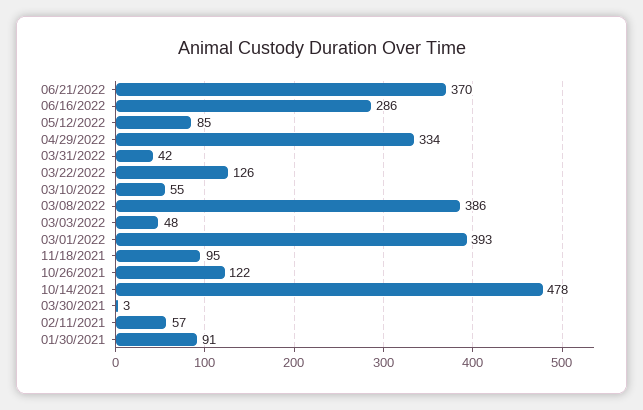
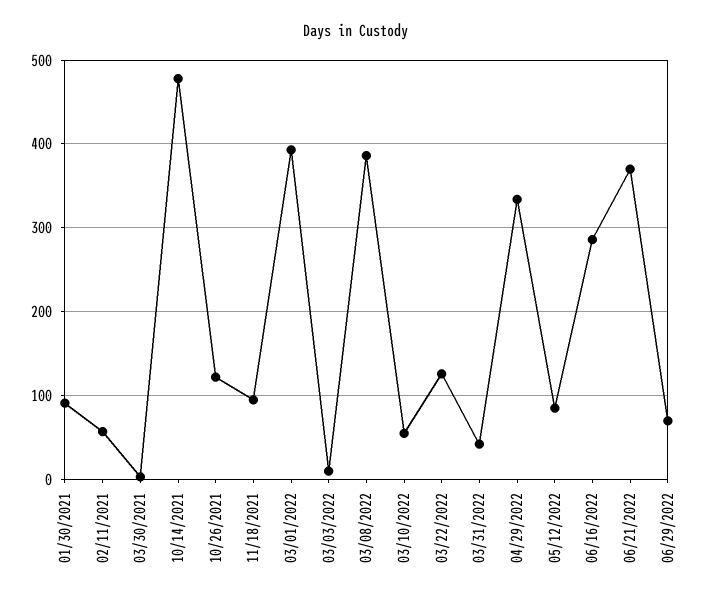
03/03/2022: 48 -> 10
06/29/2022: none -> 70

